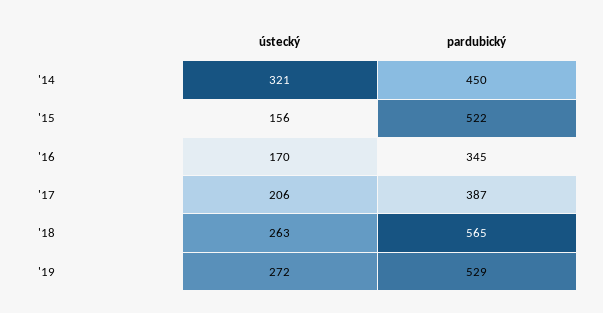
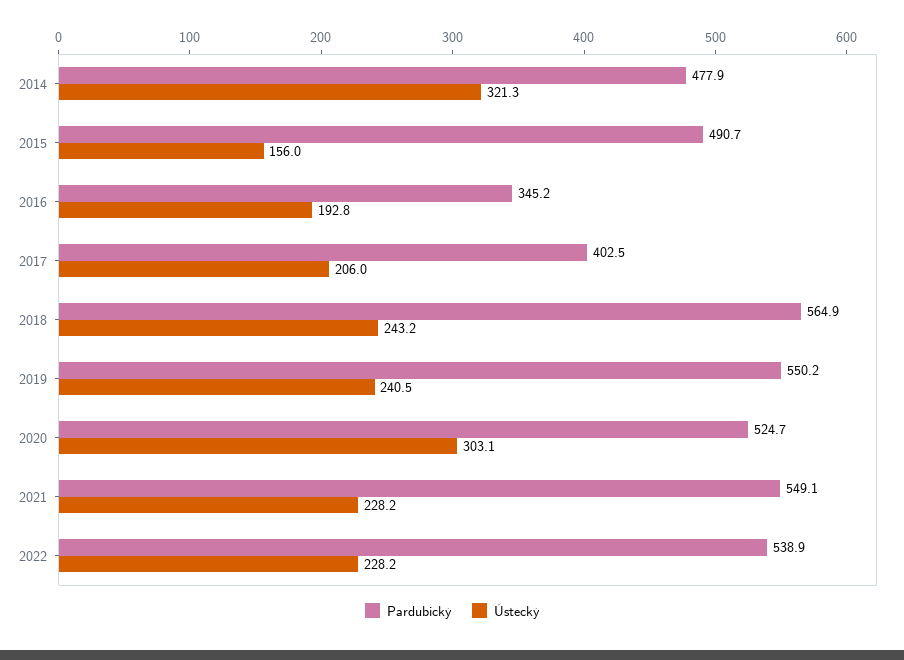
pardubický, '14: 450 -> 477.9
pardubický, '15: 522 -> 490.7
ústecký, '16: 170 -> 192.8
pardubický, '17: 387 -> 402.5
ústecký, '18: 263 -> 243.2
ústecký, '19: 272 -> 240.5
pardubický, '19: 529 -> 550.2
pardubický, 2020: none -> 524.7
ústecký, 2020: none -> 303.1
pardubický, 2021: none -> 549.1
ústecký, 2021: none -> 228.2
pardubický, 2022: none -> 538.9
ústecký, 2022: none -> 228.2

